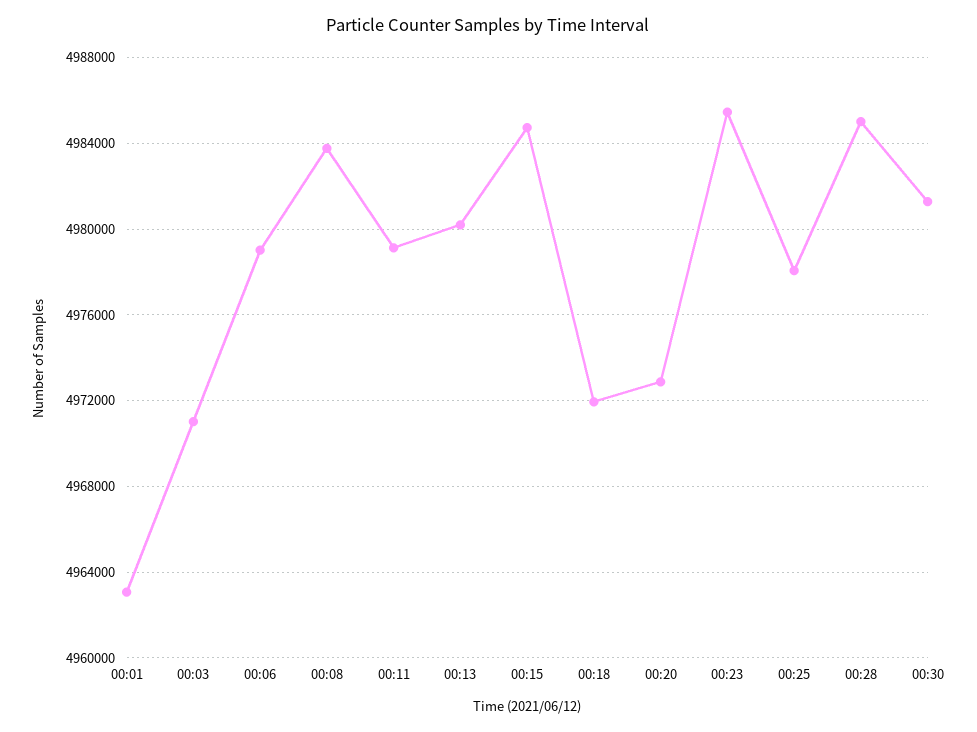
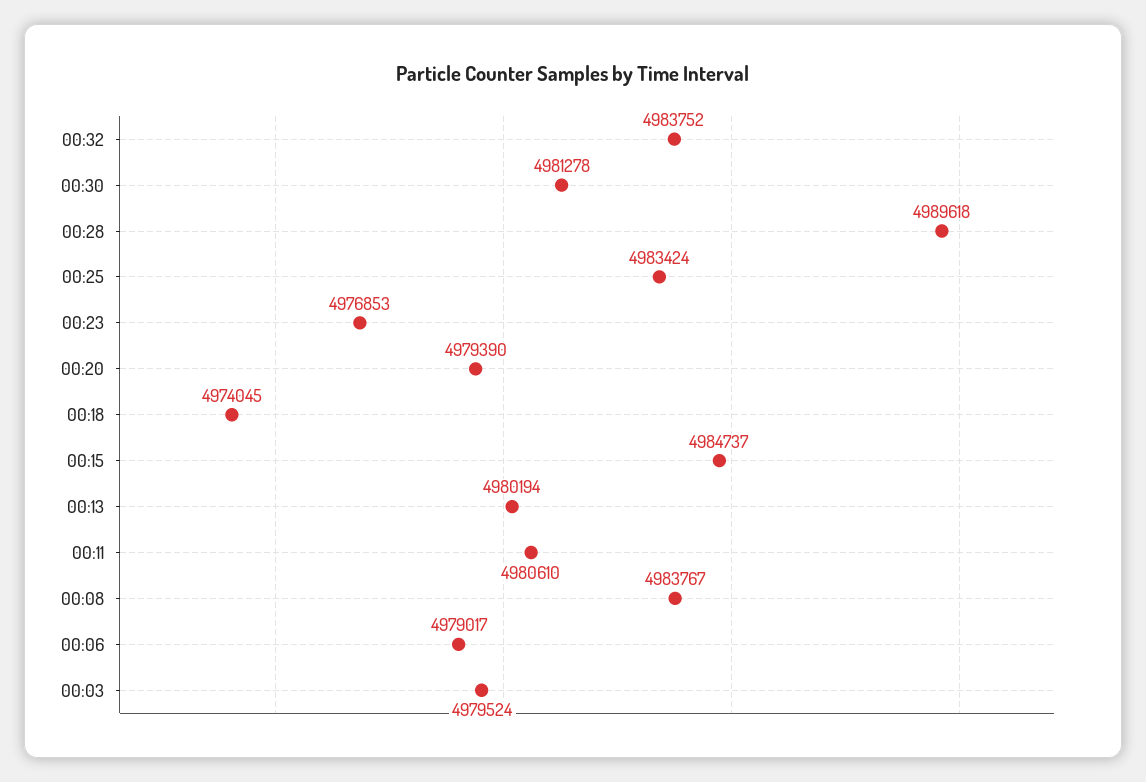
00:01: 4963000 -> none
00:03: 4971000 -> 4979524
00:11: 4979000 -> 4980610
00:18: 4972000 -> 4974045
00:20: 4973000 -> 4979390
00:23: 4985500 -> 4976853
00:25: 4978000 -> 4983424
00:28: 4985000 -> 4989618
00:32: none -> 4983752

